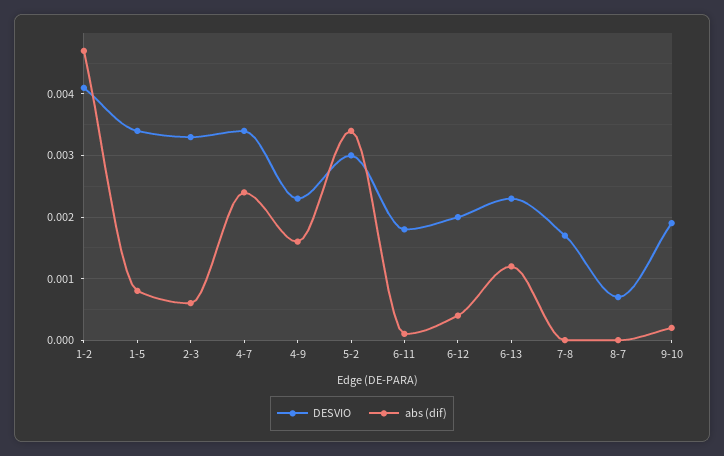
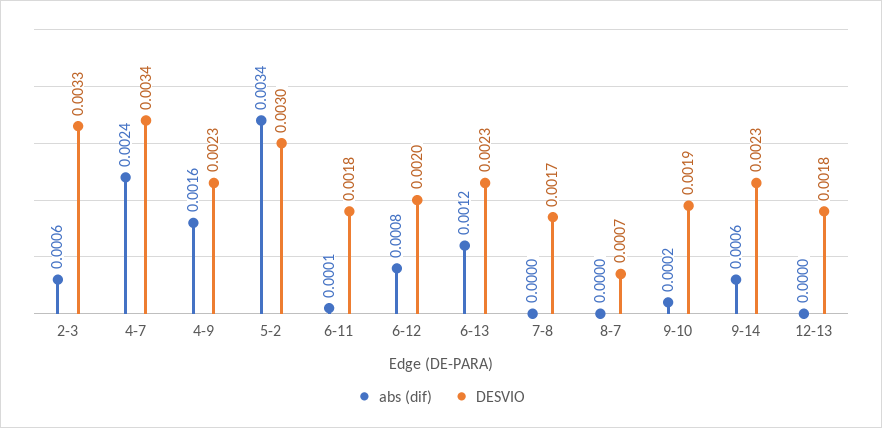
DESVIO, 1-2: 0.0041 -> none
abs (dif), 1-2: 0.0047 -> none
DESVIO, 1-5: 0.0034 -> none
abs (dif), 1-5: 0.0008 -> none
abs (dif), 6-12: 0.0004 -> 0.0008
abs (dif), 9-14: none -> 0.0006
DESVIO, 9-14: none -> 0.0023
abs (dif), 12-13: none -> 0
DESVIO, 12-13: none -> 0.0018

